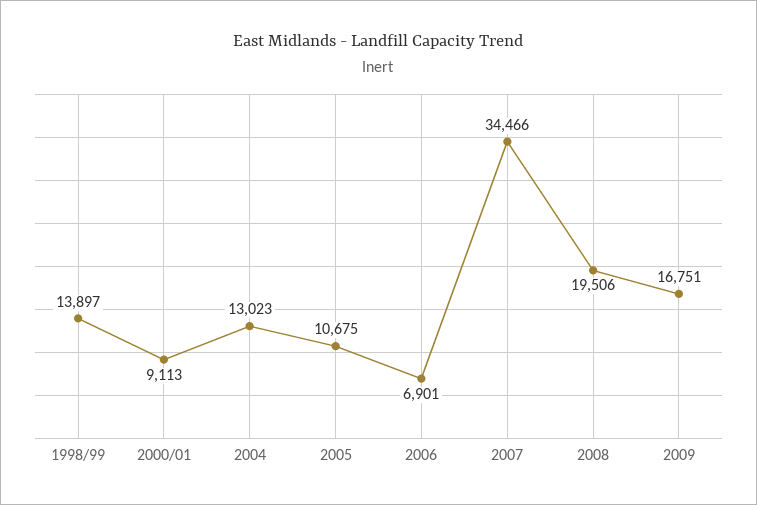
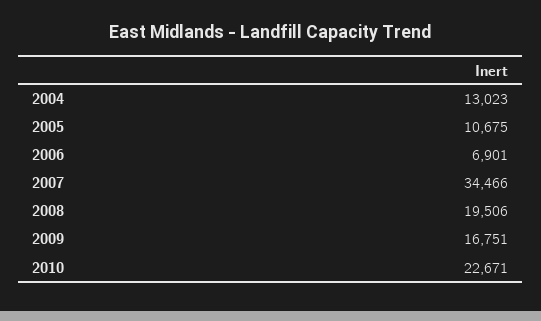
1998/99: 13897 -> none
2000/01: 9113 -> none
2010: none -> 22671

